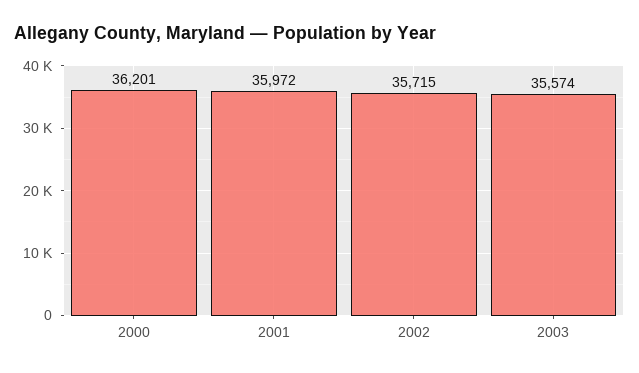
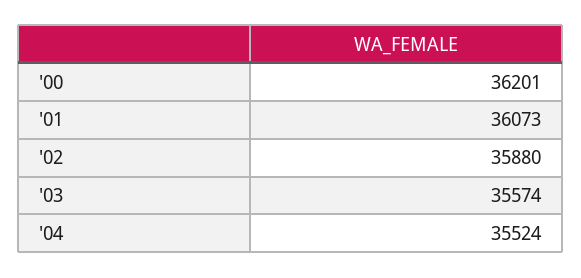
2001: 35972 -> 36073
2002: 35715 -> 35880
'04: none -> 35524

